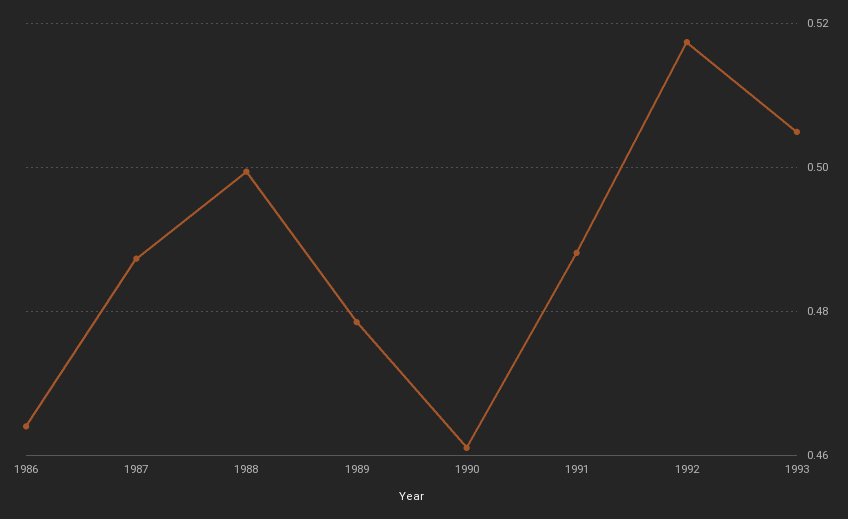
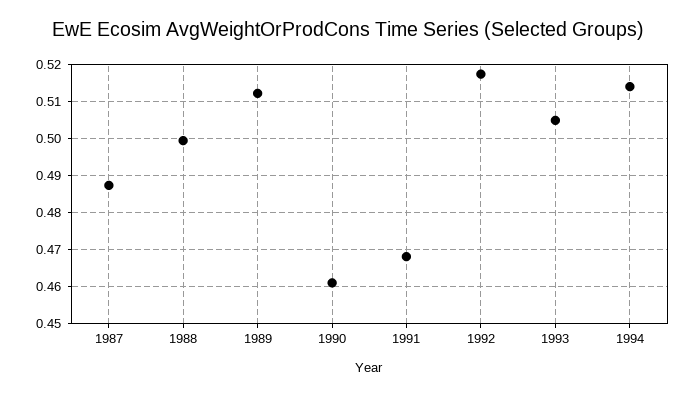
1986: 0.464 -> none
1989: 0.478 -> 0.512
1991: 0.488 -> 0.468
1994: none -> 0.514

